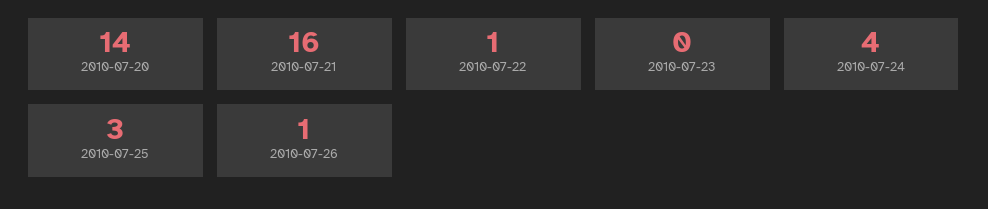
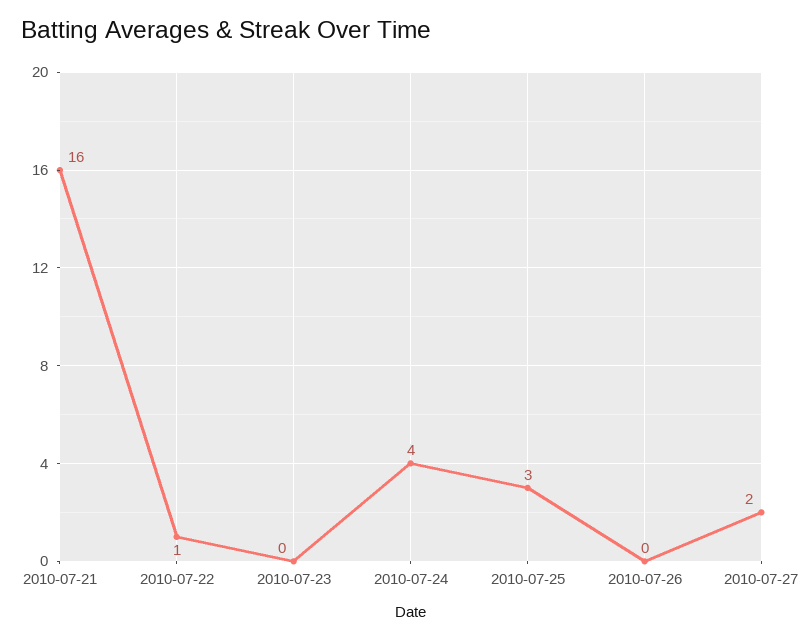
2010-07-20: 14 -> none
2010-07-26: 1 -> 0
2010-07-27: none -> 2

